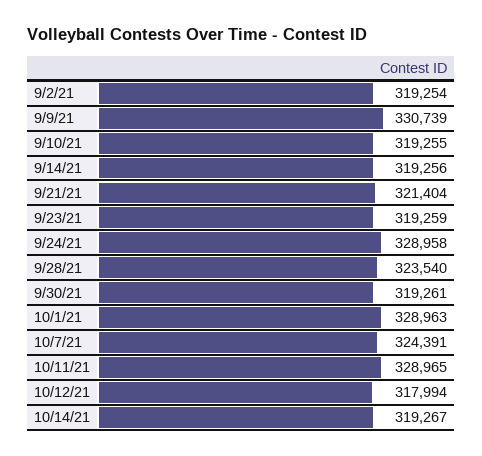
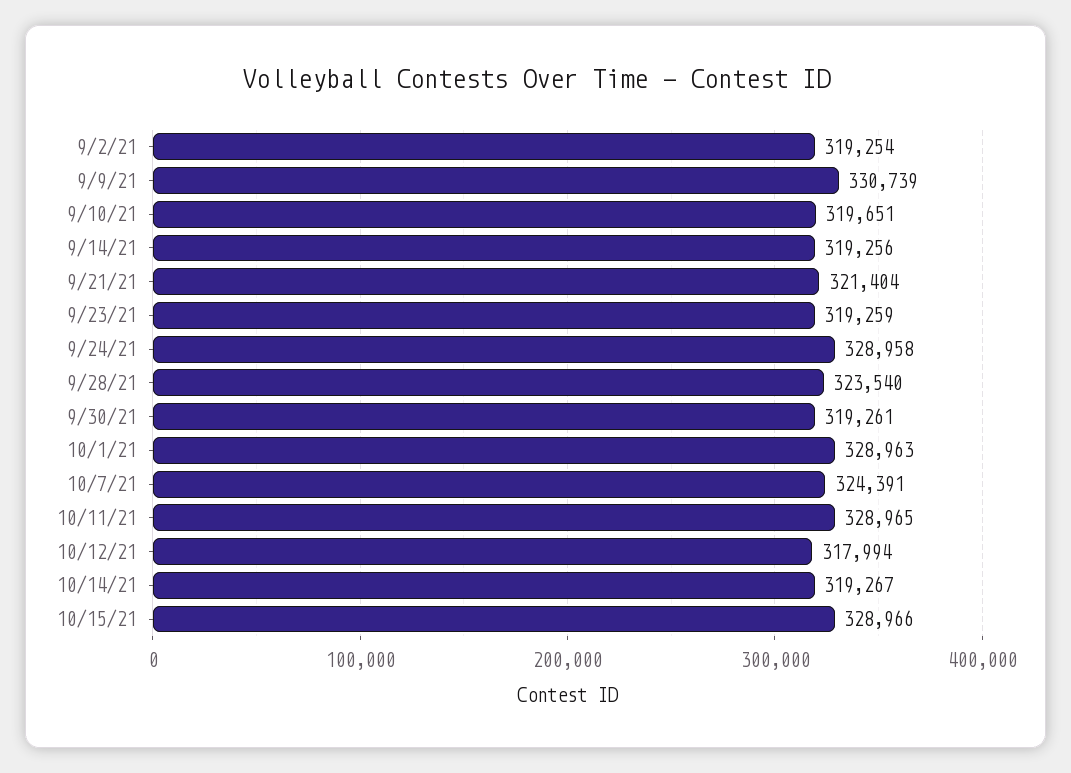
9/10/21: 319255 -> 319651
10/15/21: none -> 328966

